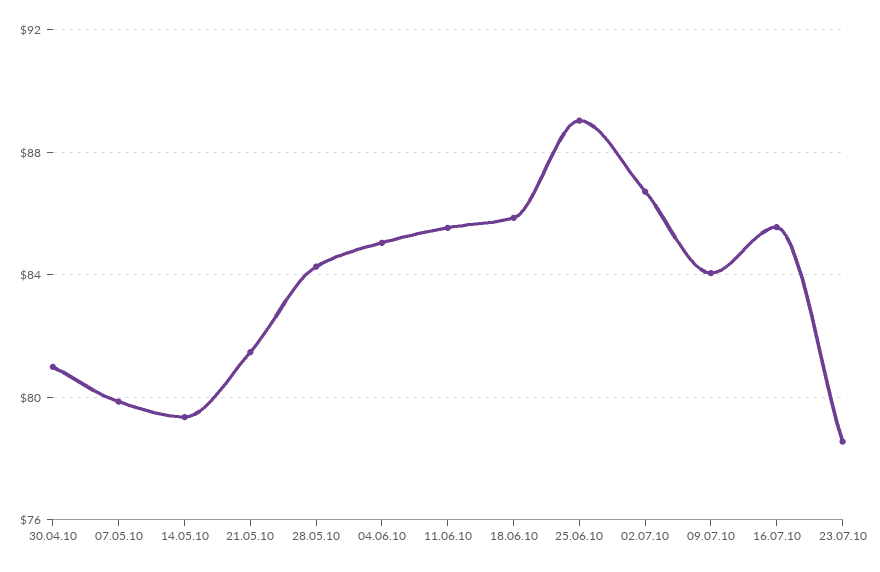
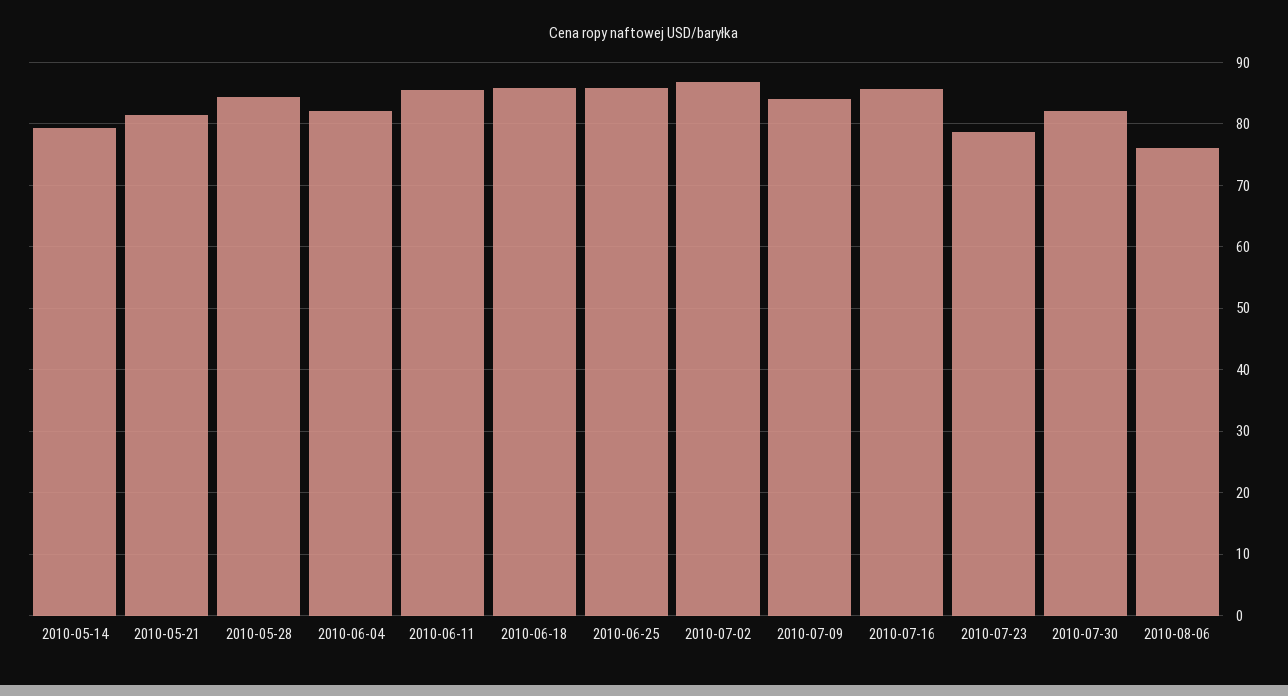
30.04.10: 81 -> none
07.05.10: 80 -> none
04.06.10: 85 -> 82
25.06.10: 89 -> 86
2010-07-30: none -> 82
2010-08-06: none -> 76

